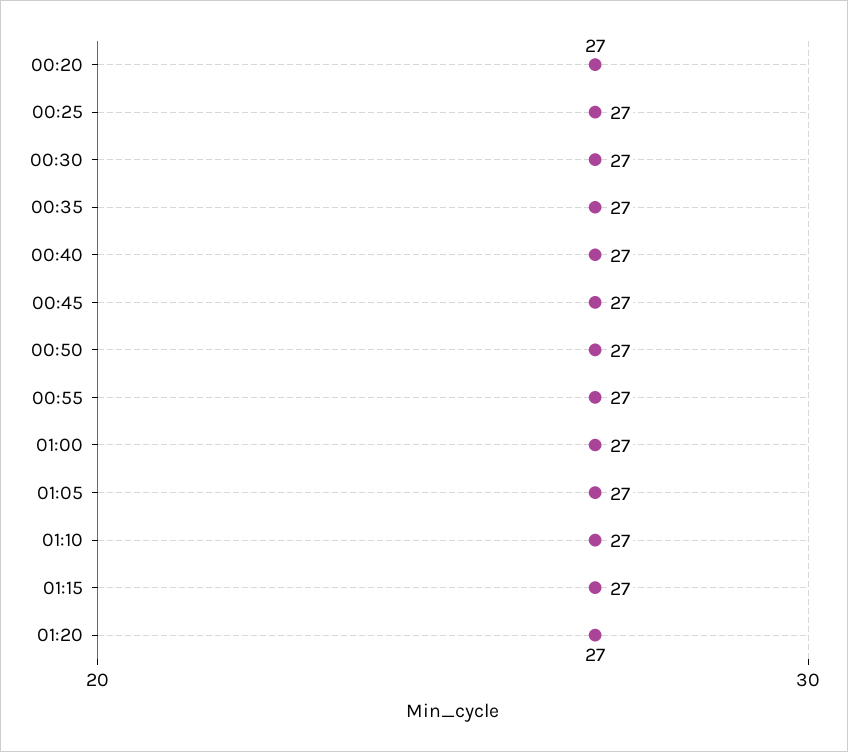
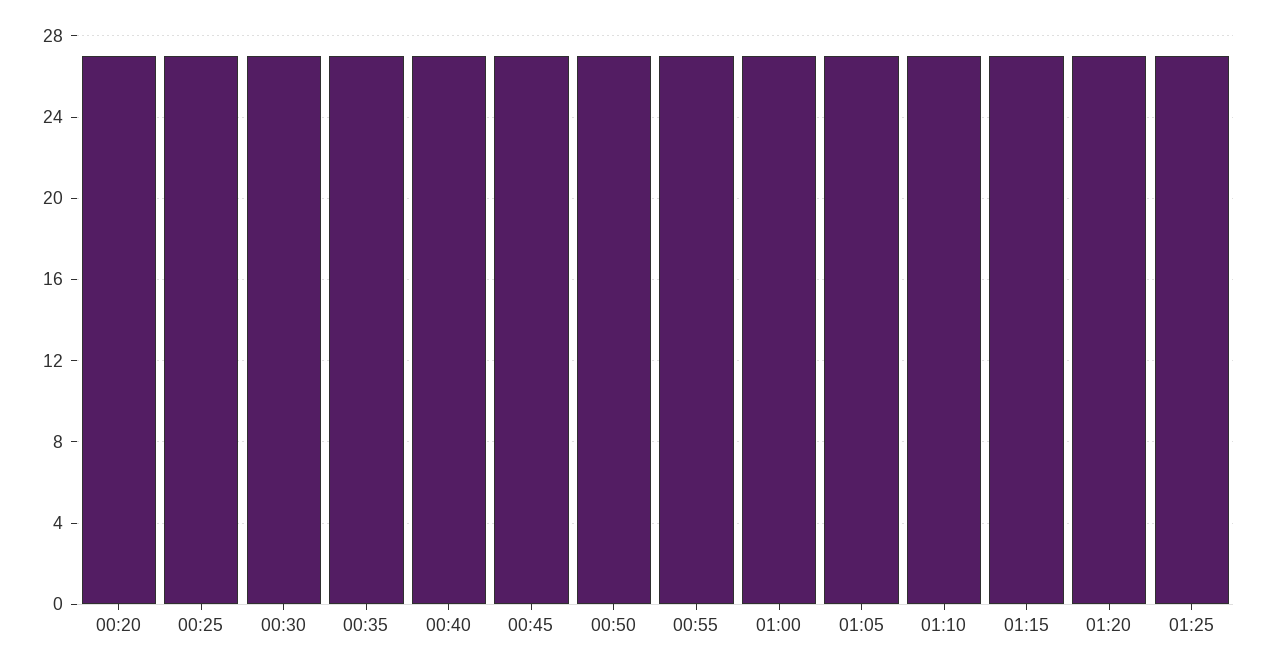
01:25: none -> 27

